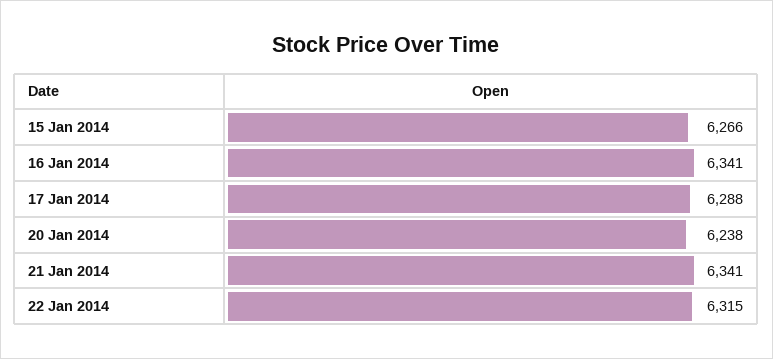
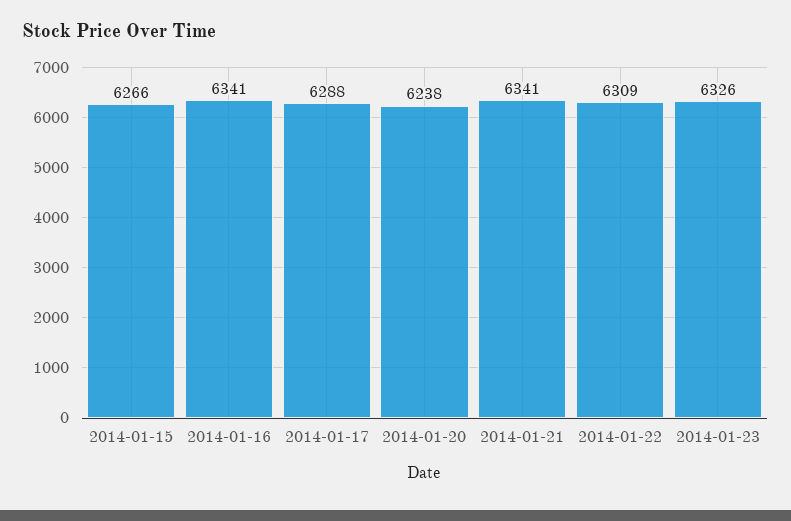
22 Jan 2014: 6315 -> 6309
2014-01-23: none -> 6326

